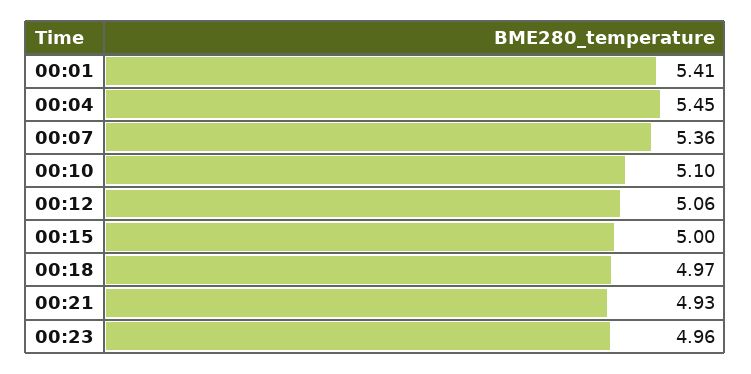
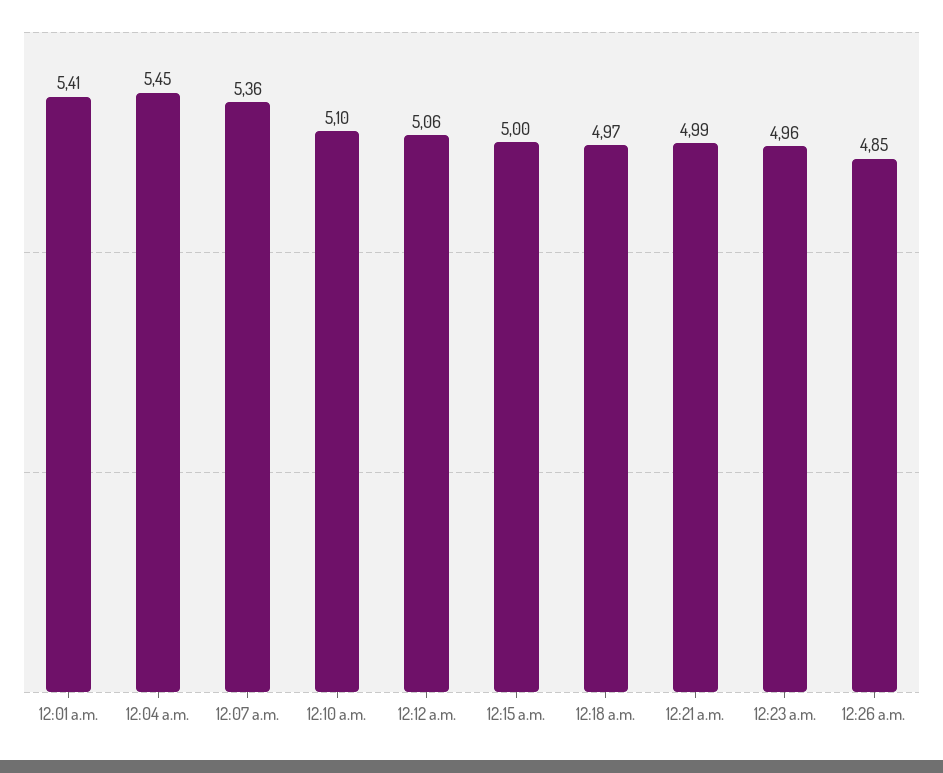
00:21: 4.93 -> 4.99
12:26 a.m.: none -> 4.85

